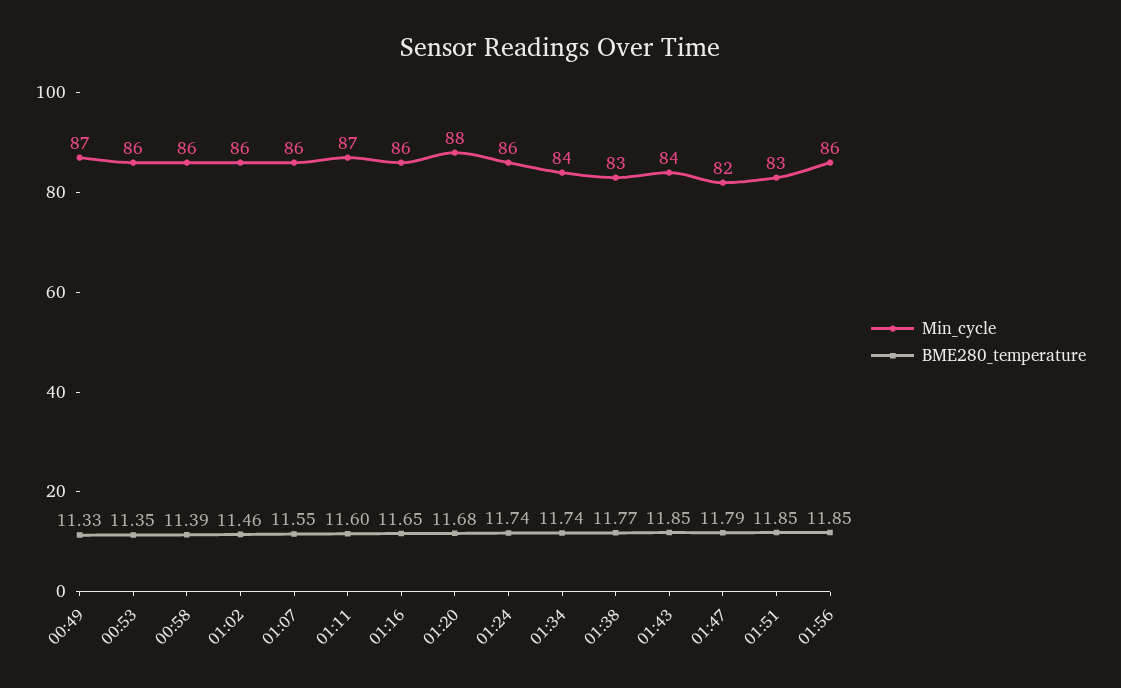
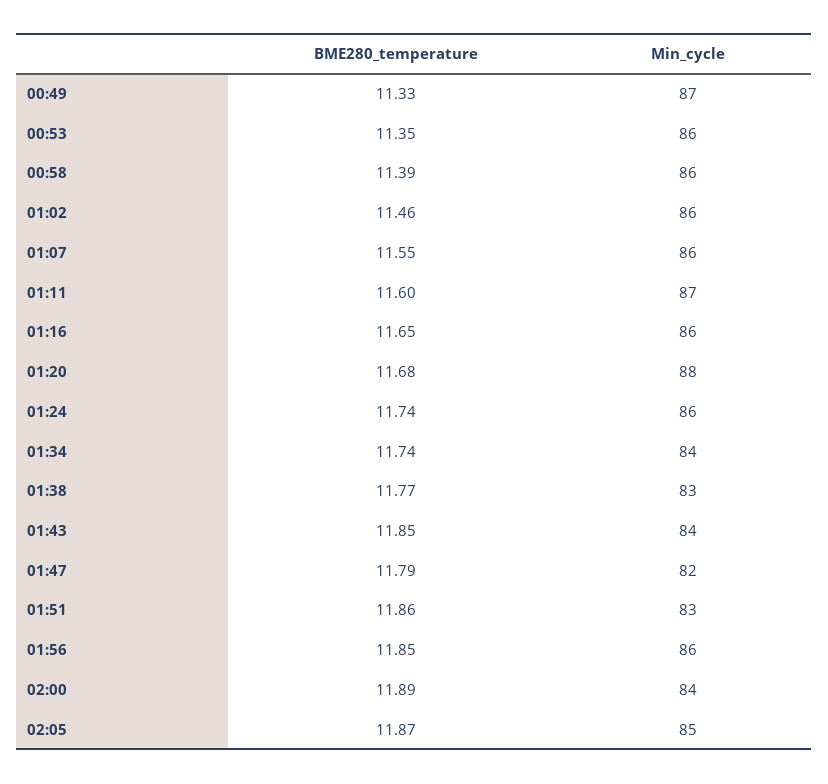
BME280_temperature, 01:51: 11.85 -> 11.86
BME280_temperature, 02:00: none -> 11.89
Min_cycle, 02:00: none -> 84
BME280_temperature, 02:05: none -> 11.87
Min_cycle, 02:05: none -> 85

